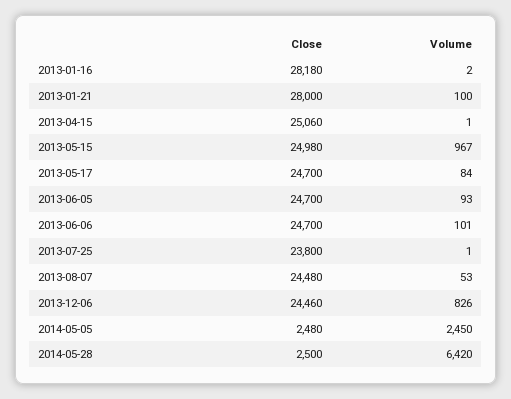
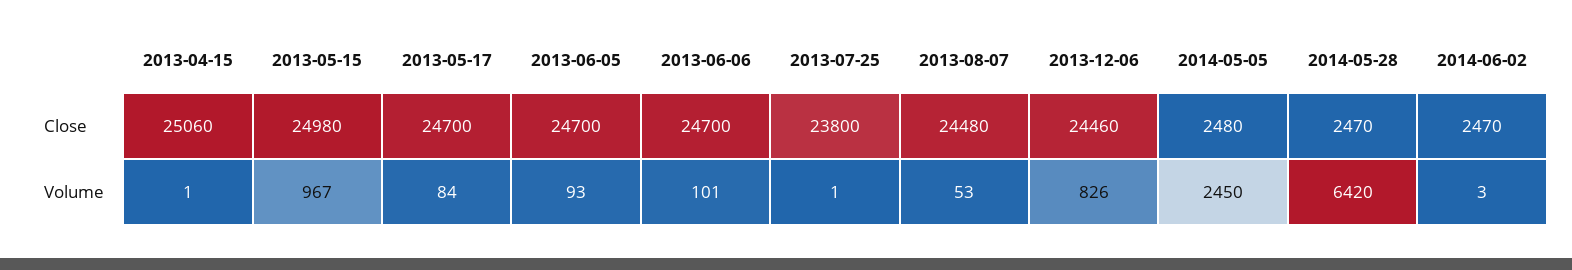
Close, 2013-01-16: 28180 -> none
Volume, 2013-01-16: 2 -> none
Close, 2013-01-21: 28000 -> none
Volume, 2013-01-21: 100 -> none
Close, 2014-05-28: 2500 -> 2470
Close, 2014-06-02: none -> 2470
Volume, 2014-06-02: none -> 3

